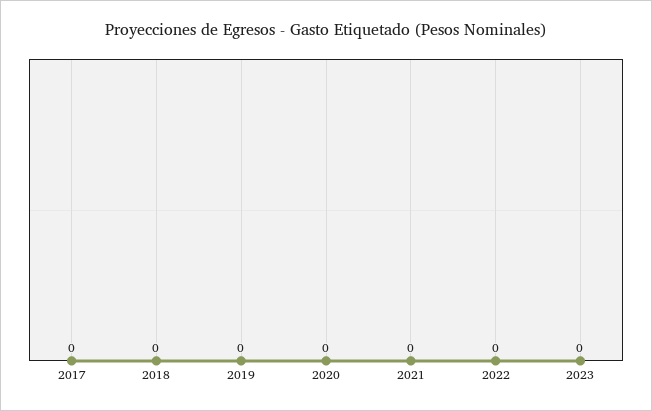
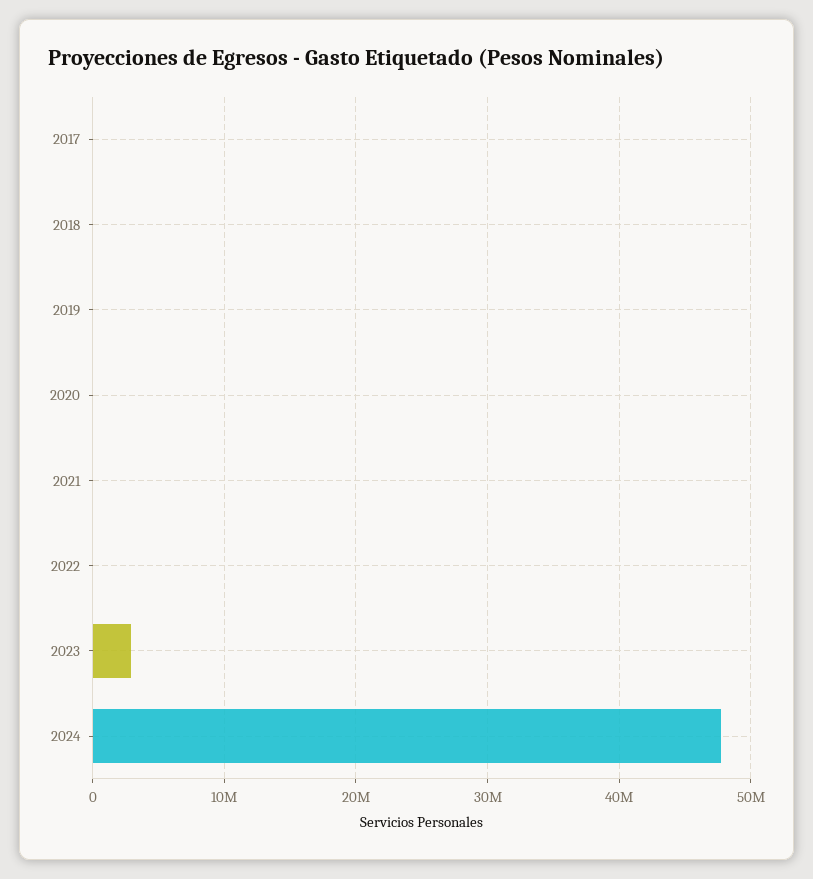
2023: 0 -> 3000000
2024: none -> 48000000

